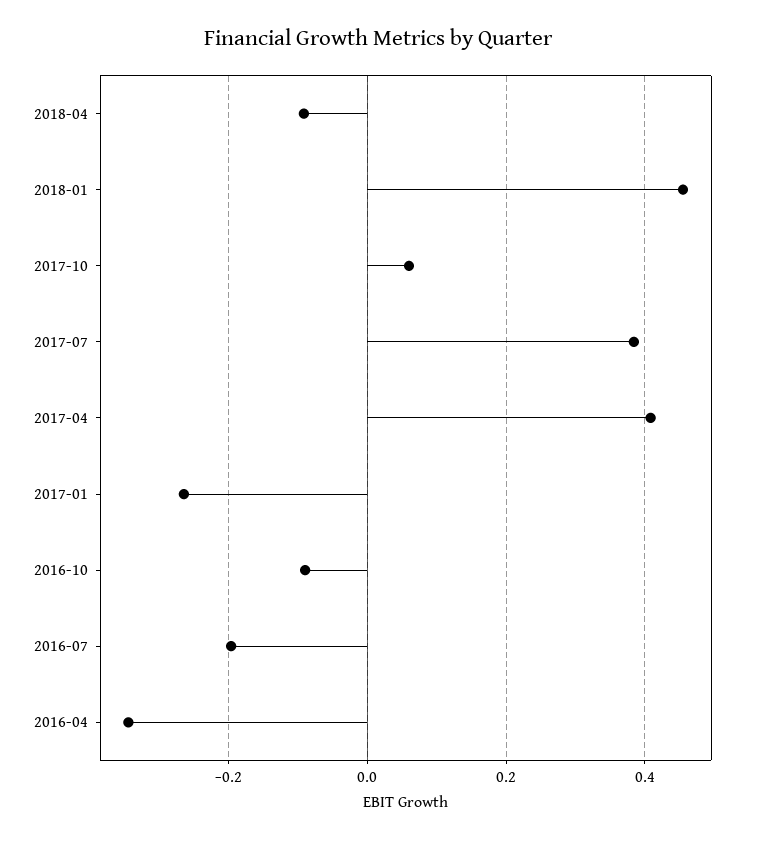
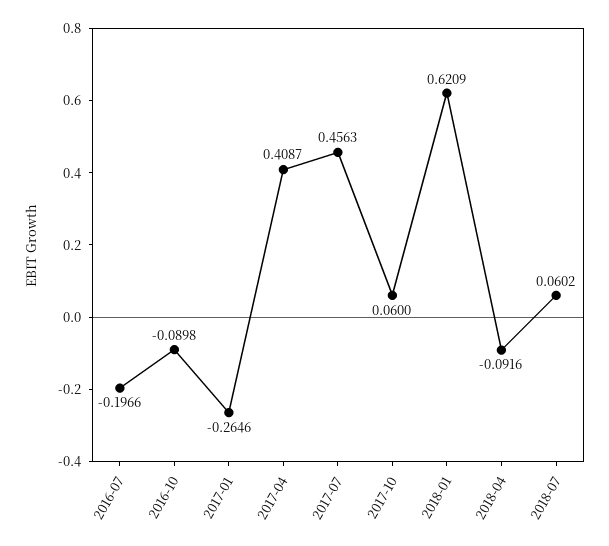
2018-01: 0.46 -> 0.6209
2017-07: 0.38 -> 0.4563
2016-04: -0.34 -> none
2018-07: none -> 0.0602

